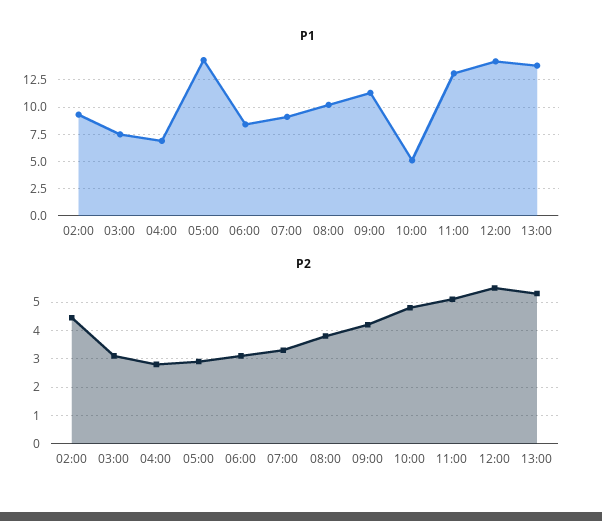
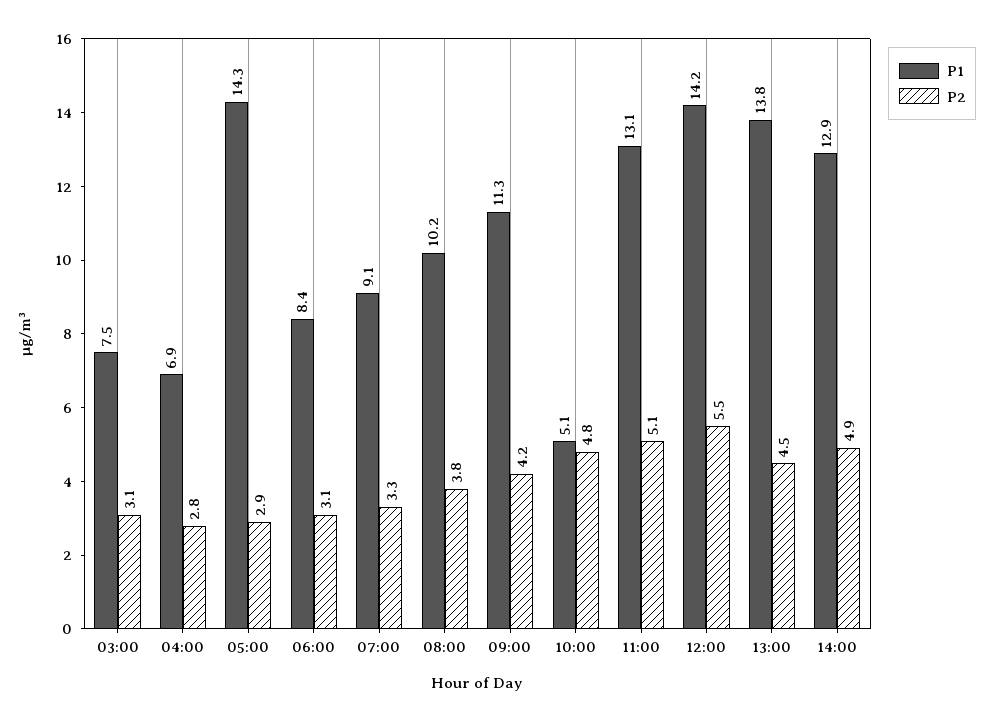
P1, 02:00: 10 -> none
P2, 02:00: 4.5 -> none
P2, 13:00: 5.25 -> 4.5
P1, 14:00: none -> 12.9
P2, 14:00: none -> 4.9

